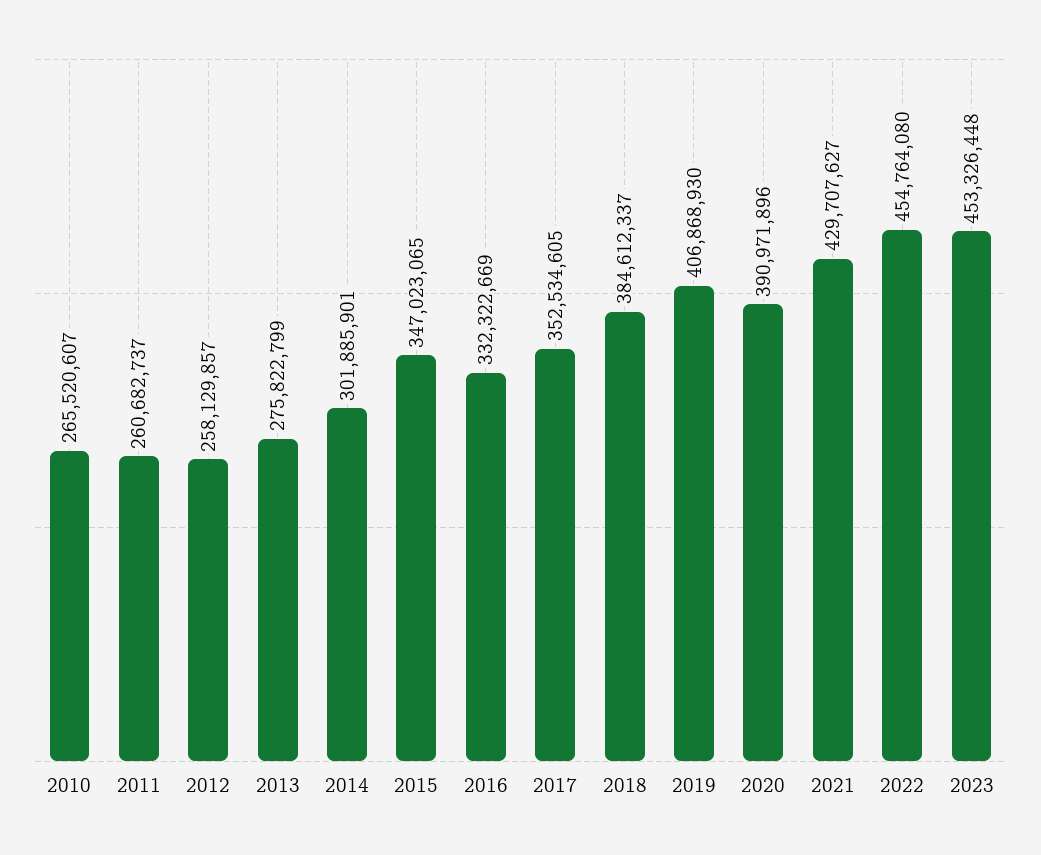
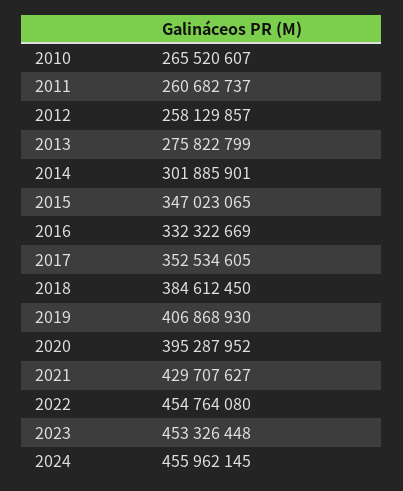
2018: 384612337 -> 384612450
2020: 390971896 -> 395287952
2024: none -> 455962145

